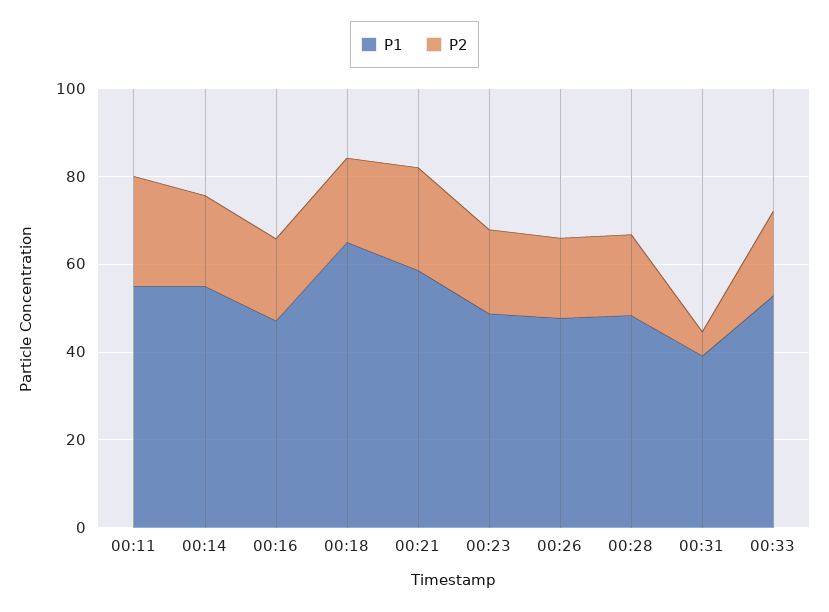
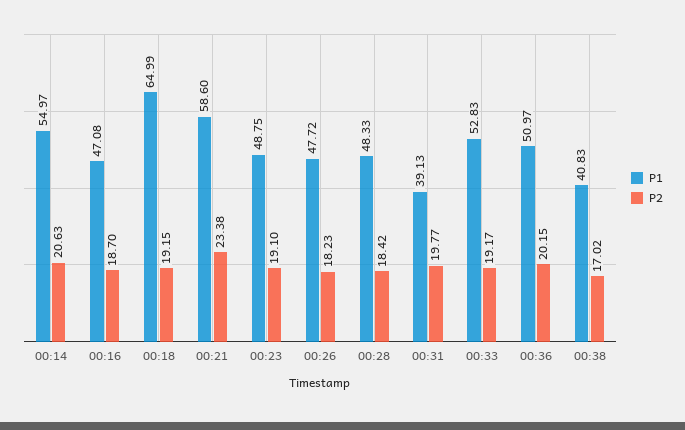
P1, 00:11: 55 -> none
P2, 00:11: 25 -> none
P2, 00:31: 5 -> 19.77
P1, 00:36: none -> 50.97
P2, 00:36: none -> 20.15
P1, 00:38: none -> 40.83
P2, 00:38: none -> 17.02

